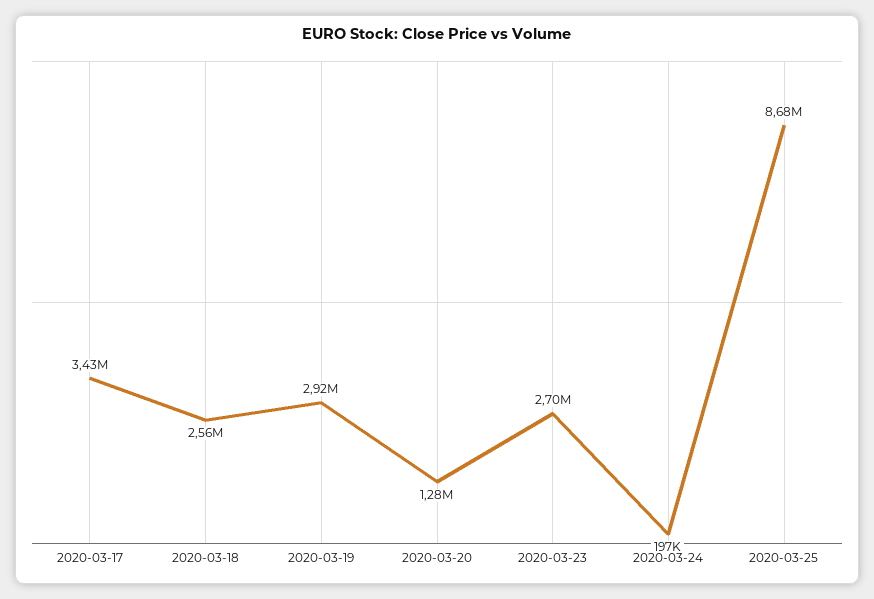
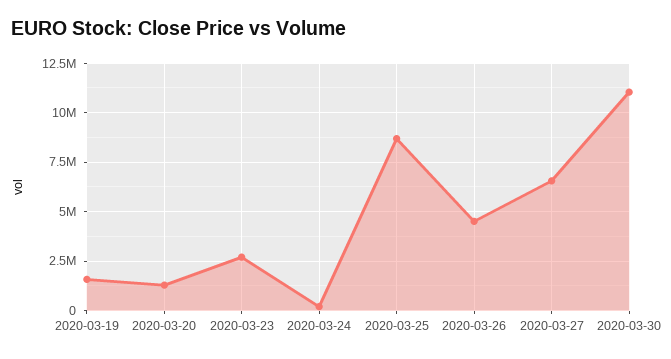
2020-03-17: 3430000 -> none
2020-03-18: 2560000 -> none
2020-03-19: 2920000 -> 1500000
2020-03-26: none -> 4500000
2020-03-27: none -> 6500000
2020-03-30: none -> 11000000

